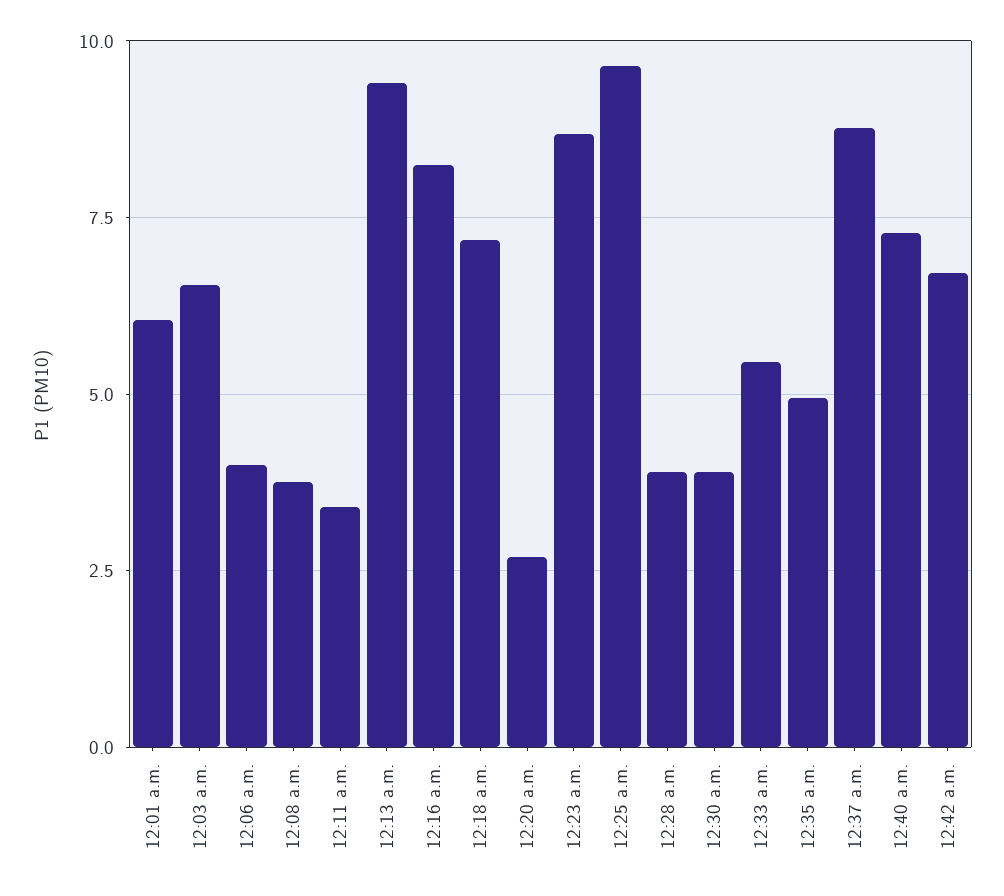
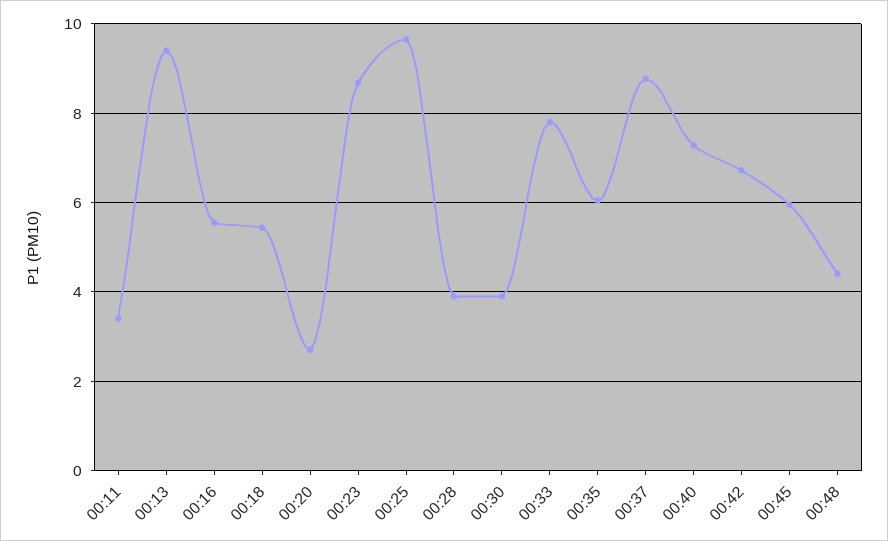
12:01 a.m.: 6 -> none
12:03 a.m.: 6.5 -> none
12:06 a.m.: 4 -> none
12:08 a.m.: 3.75 -> none
12:16 a.m.: 8.25 -> 5.6
12:18 a.m.: 7.25 -> 5.4
12:33 a.m.: 5.5 -> 7.8
12:35 a.m.: 5 -> 6
00:45: none -> 6
00:48: none -> 4.4

